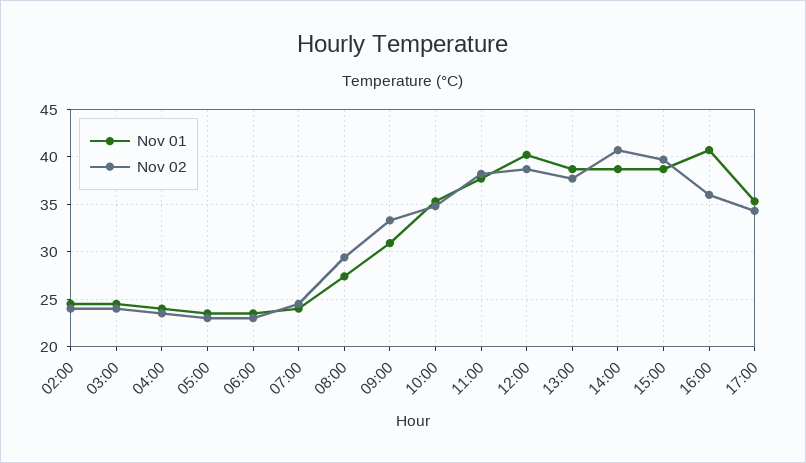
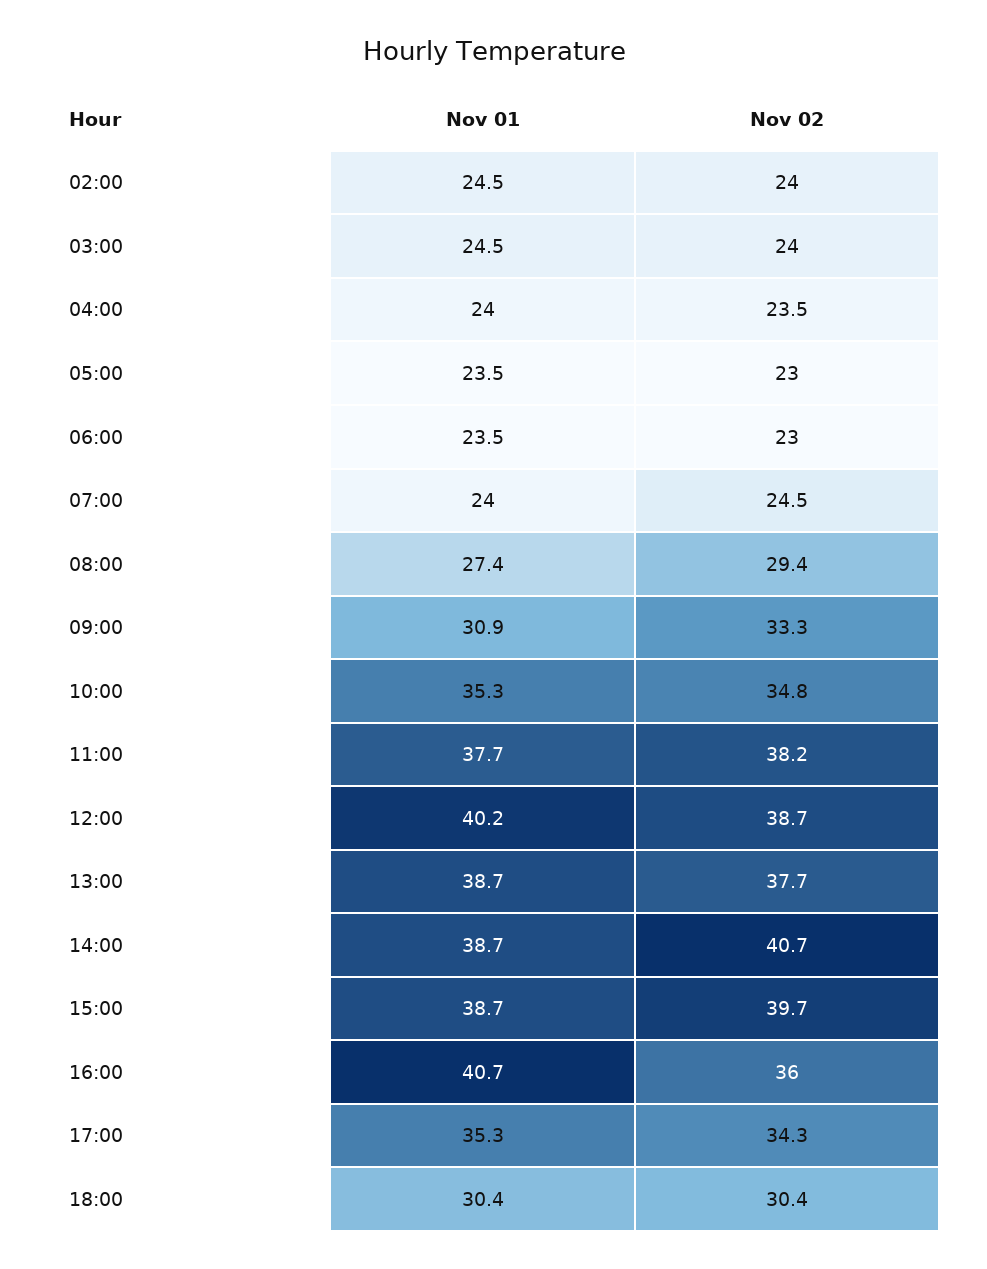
Nov 01, 18:00: none -> 30.4
Nov 02, 18:00: none -> 30.4

